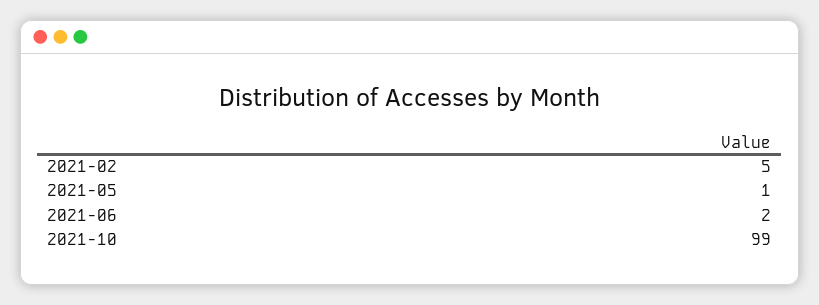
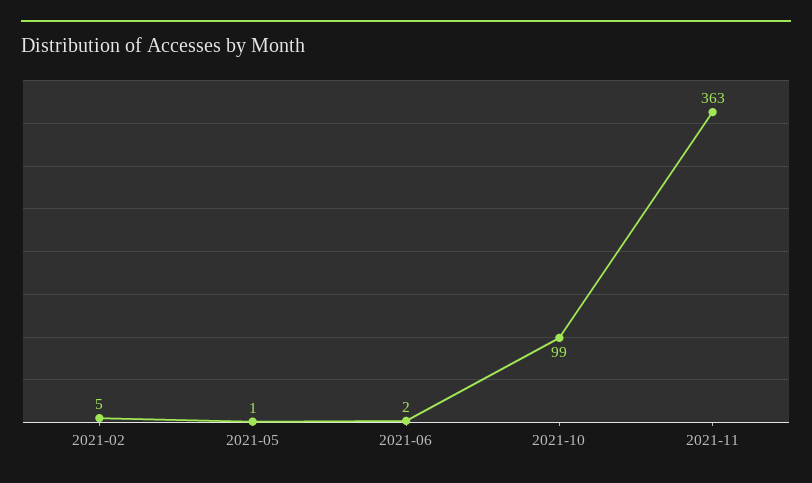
2021-11: none -> 363

